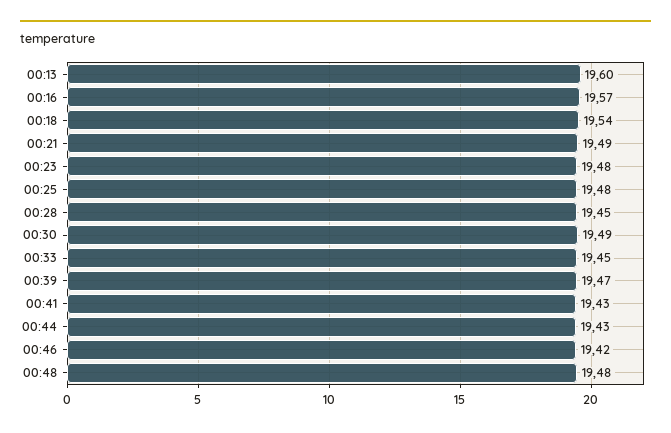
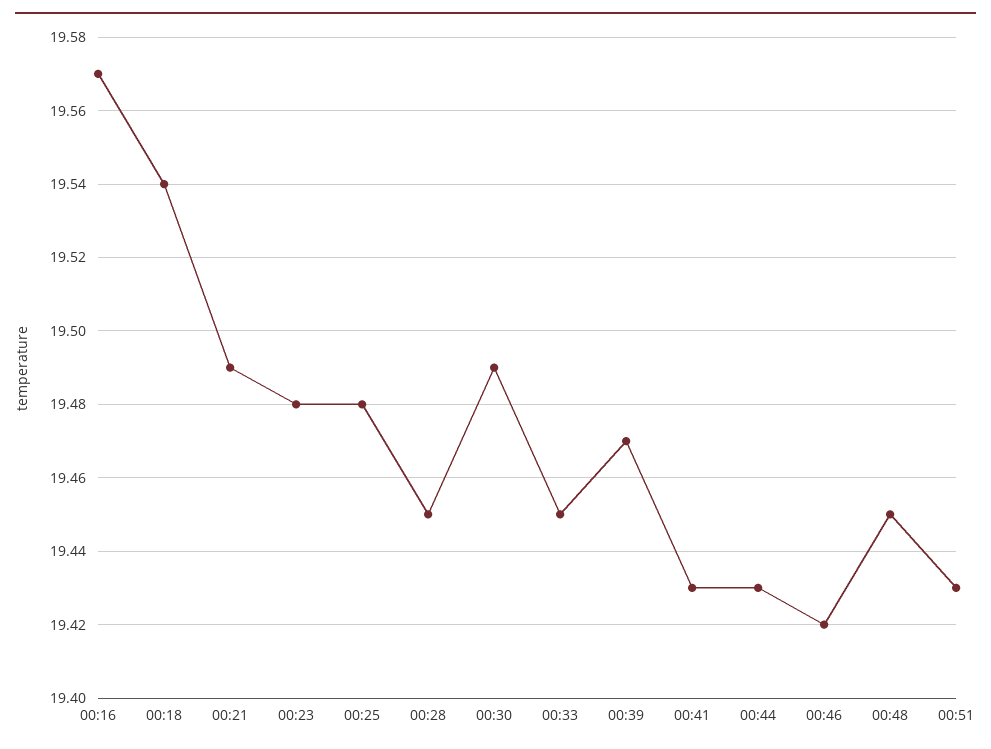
00:13: 19.6 -> none
00:48: 19.48 -> 19.45
00:51: none -> 19.43

